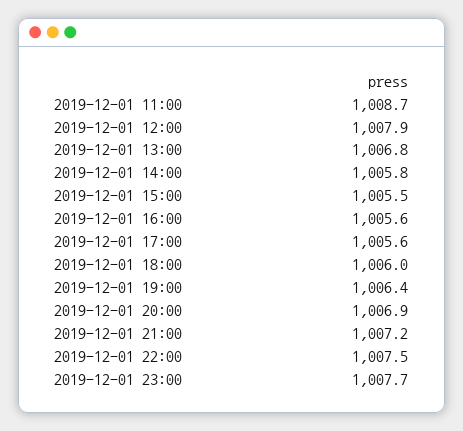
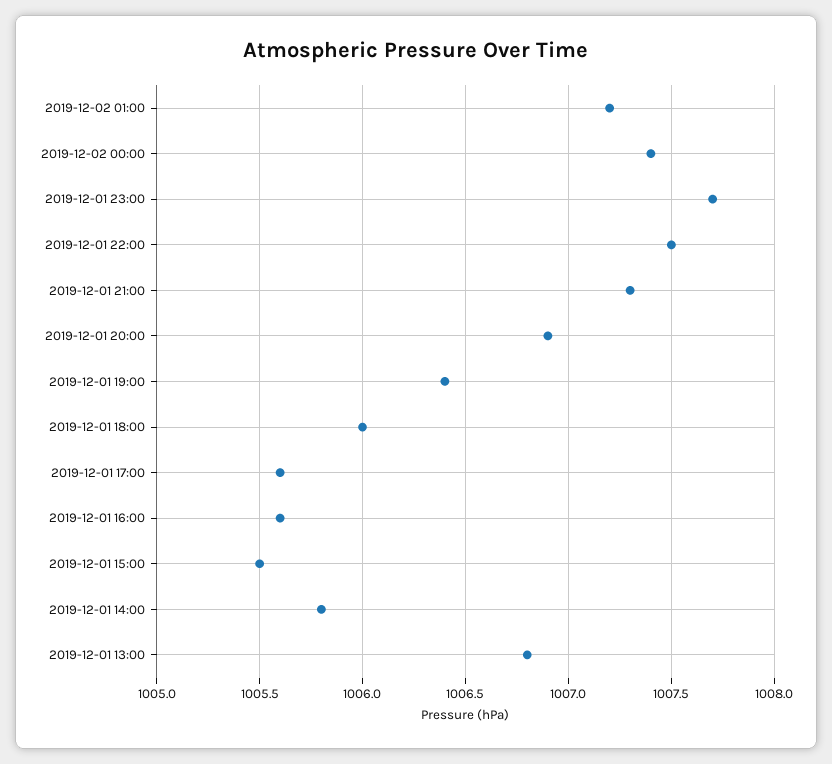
2019-12-01 11:00: 1008.7 -> none
2019-12-01 12:00: 1007.9 -> none
2019-12-01 21:00: 1007.2 -> 1007.3
2019-12-02 01:00: none -> 1007.2
2019-12-02 00:00: none -> 1007.4

